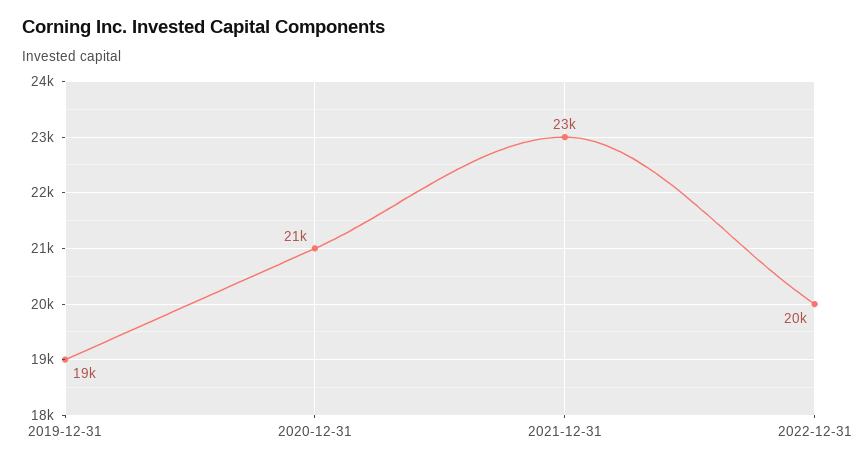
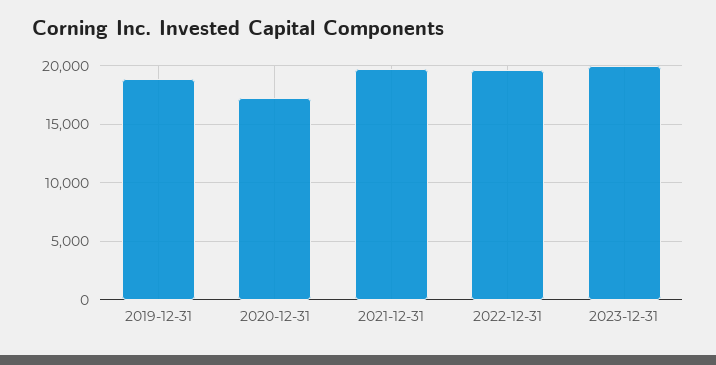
2020-12-31: 21000 -> 17000
2021-12-31: 23000 -> 20000
2023-12-31: none -> 20000

